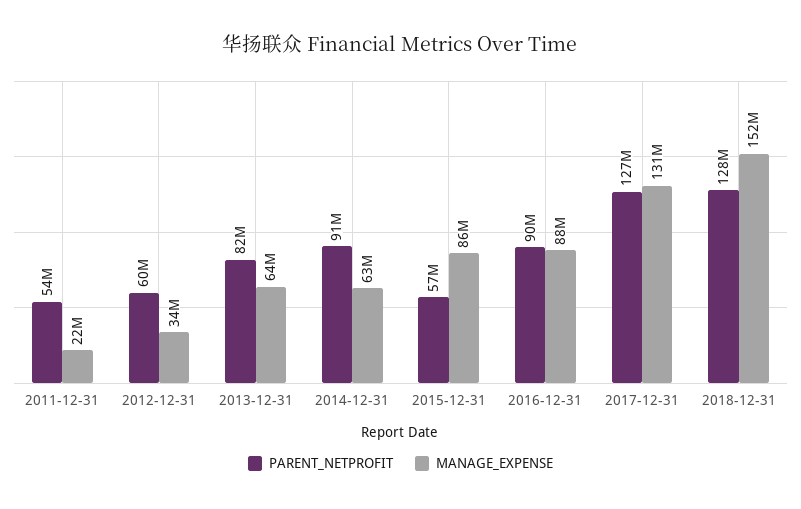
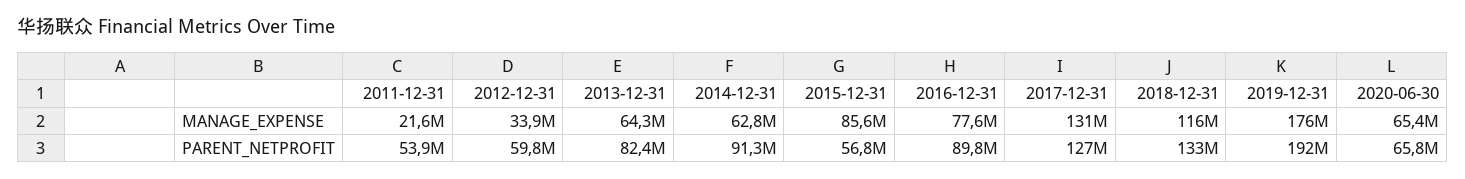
MANAGE_EXPENSE, 2016-12-31: 88000000 -> 77600000
PARENT_NETPROFIT, 2018-12-31: 128000000 -> 133000000
MANAGE_EXPENSE, 2018-12-31: 152000000 -> 116000000
MANAGE_EXPENSE, 2019-12-31: none -> 176000000
MANAGE_EXPENSE, 2020-06-30: none -> 65400000
PARENT_NETPROFIT, 2019-12-31: none -> 192000000
PARENT_NETPROFIT, 2020-06-30: none -> 65800000

